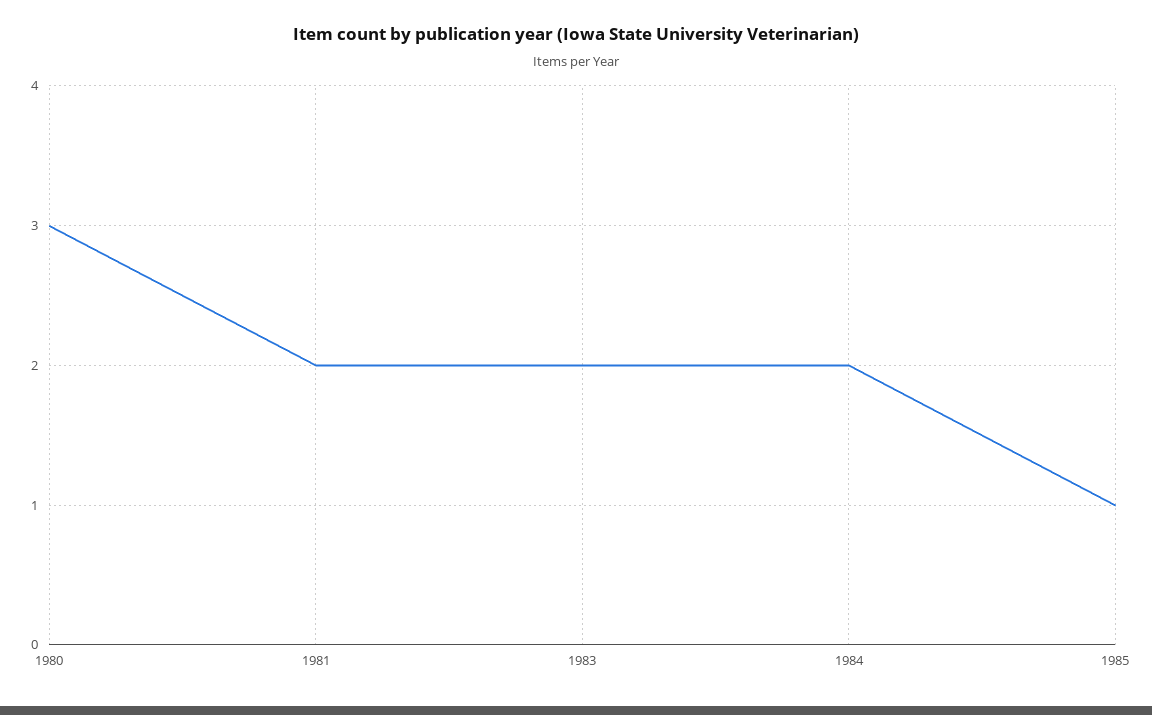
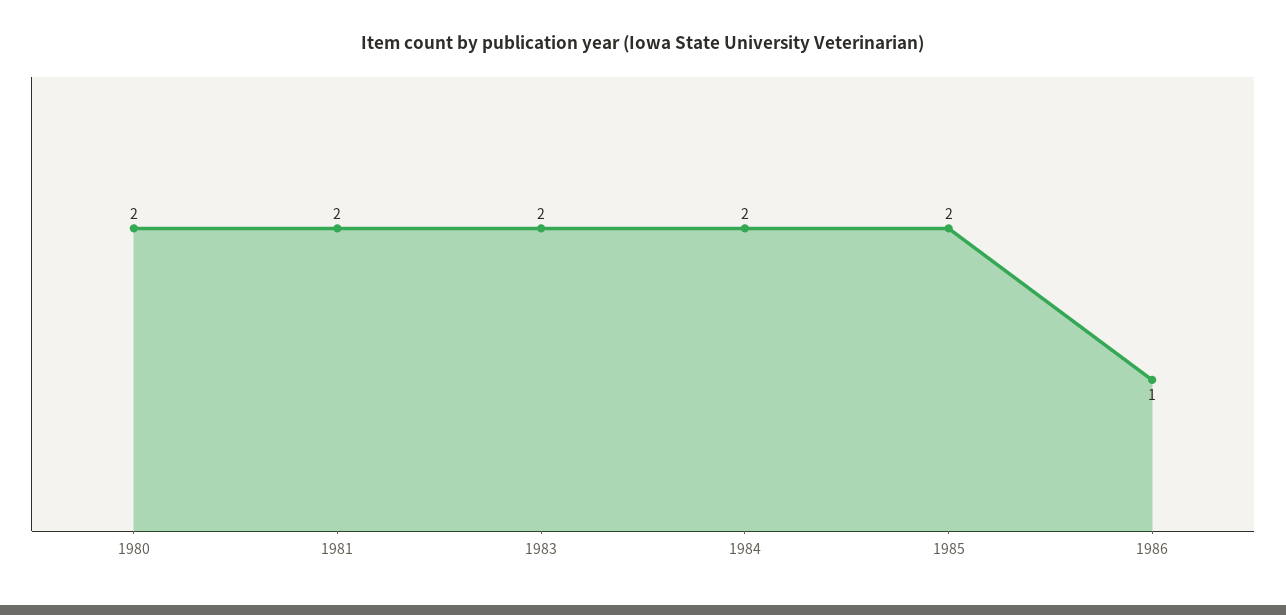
1980: 3 -> 2
1985: 1 -> 2
1986: none -> 1

